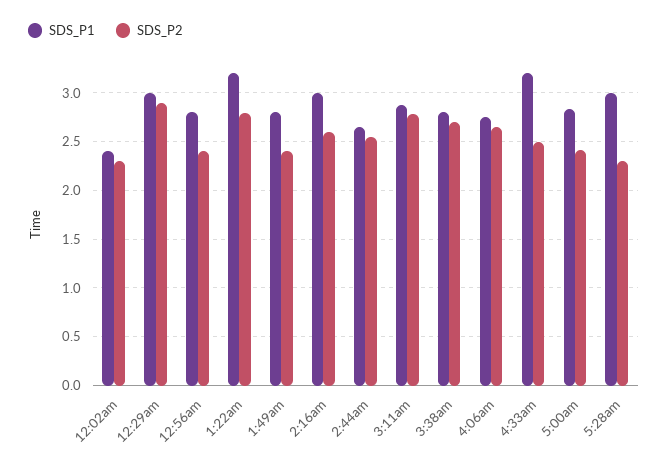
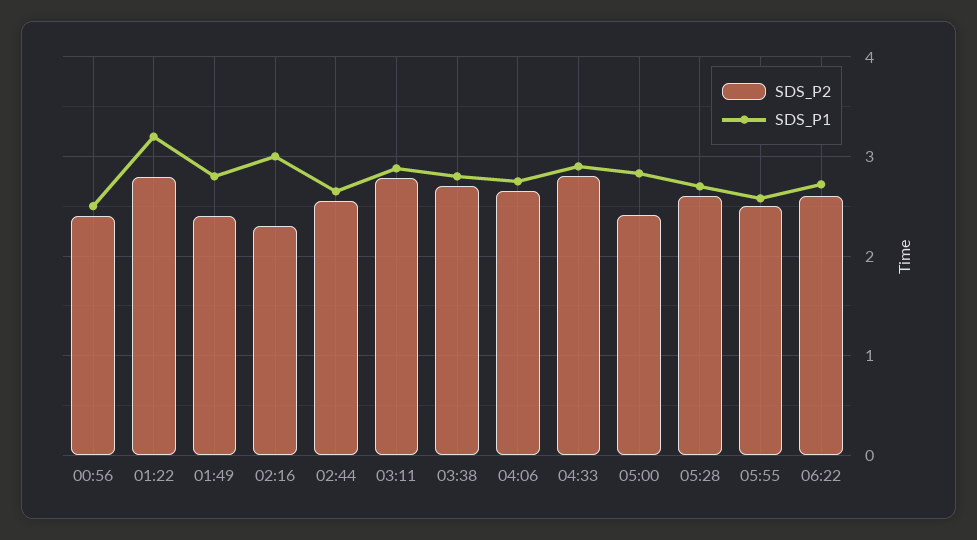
SDS_P1, 12:02am: 2.4 -> none
SDS_P2, 12:02am: 2.3 -> none
SDS_P1, 12:29am: 3 -> none
SDS_P2, 12:29am: 2.9 -> none
SDS_P1, 12:56am: 2.8 -> 2.5
SDS_P2, 2:16am: 2.6 -> 2.3
SDS_P1, 4:33am: 3.2 -> 2.9
SDS_P2, 4:33am: 2.5 -> 2.8
SDS_P1, 5:28am: 3 -> 2.7
SDS_P2, 5:28am: 2.3 -> 2.6
SDS_P2, 05:55: none -> 2.5
SDS_P1, 05:55: none -> 2.6
SDS_P2, 06:22: none -> 2.6
SDS_P1, 06:22: none -> 2.7

